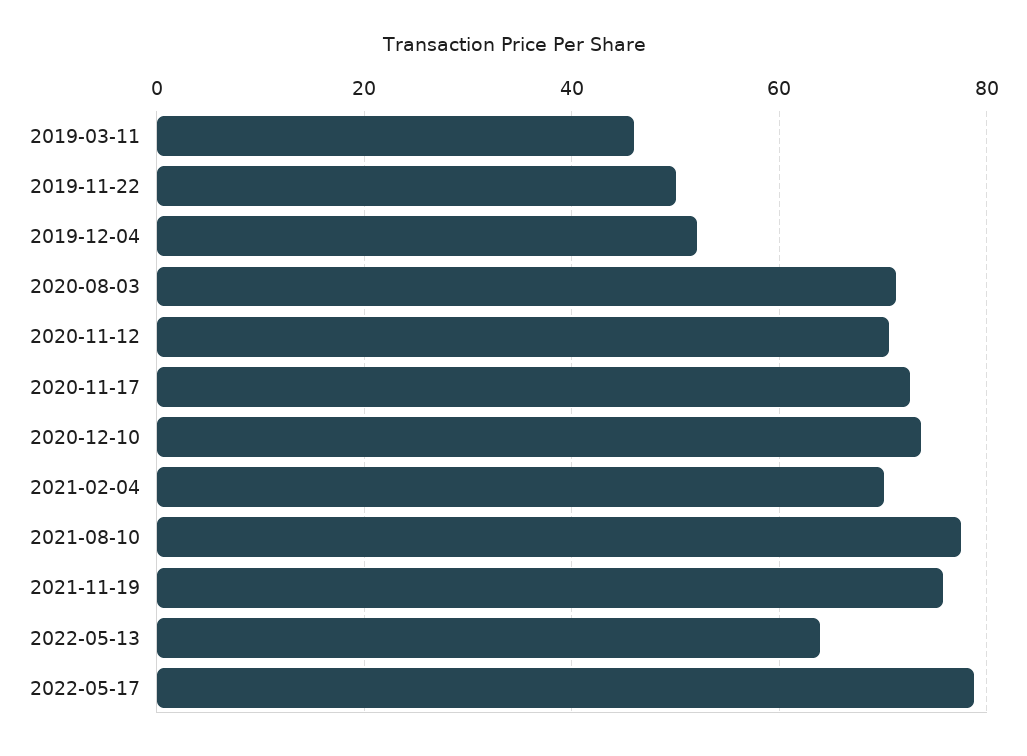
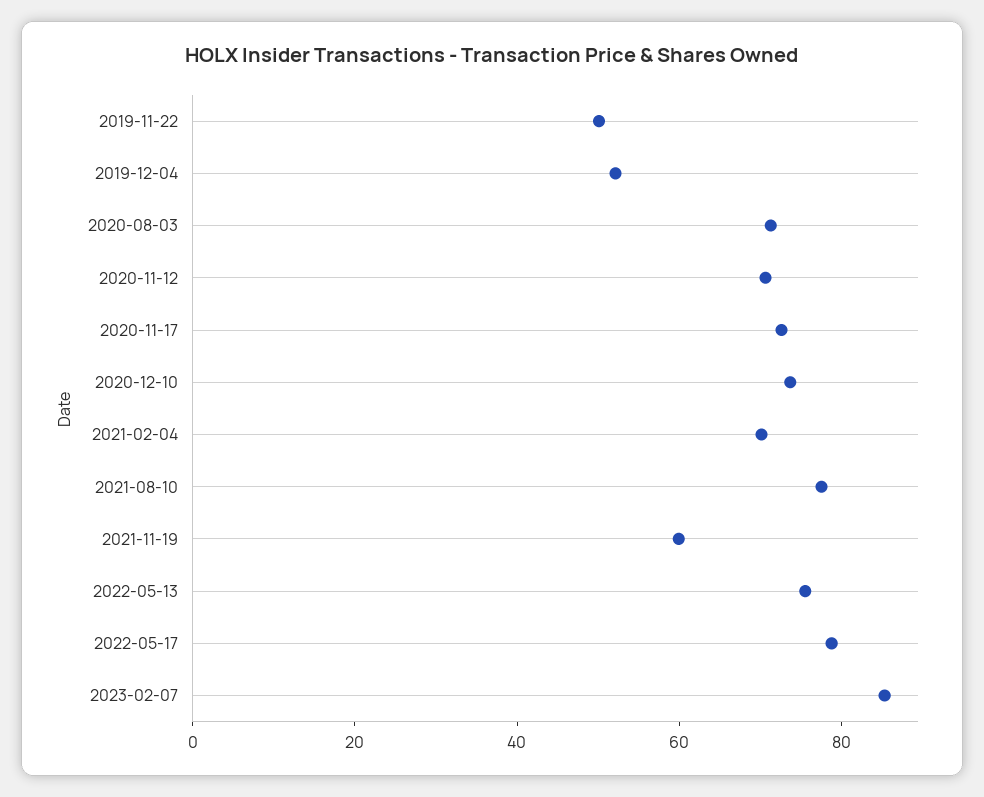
2019-03-11: 46 -> none
2021-11-19: 76 -> 60
2022-05-13: 64 -> 75
2023-02-07: none -> 85

